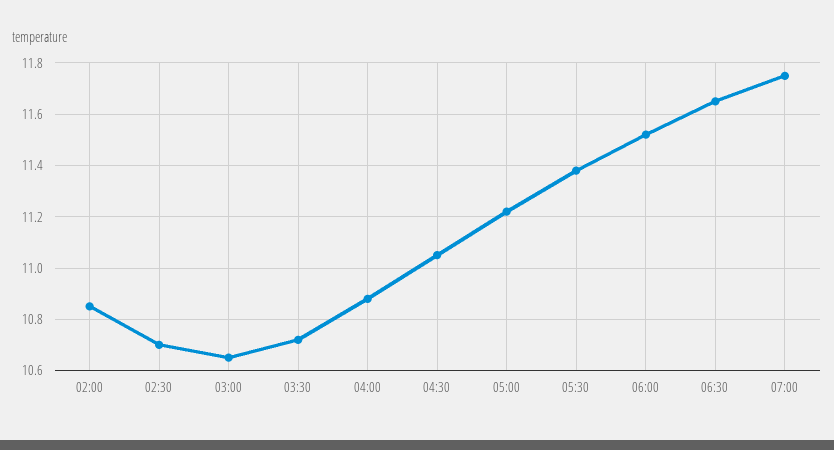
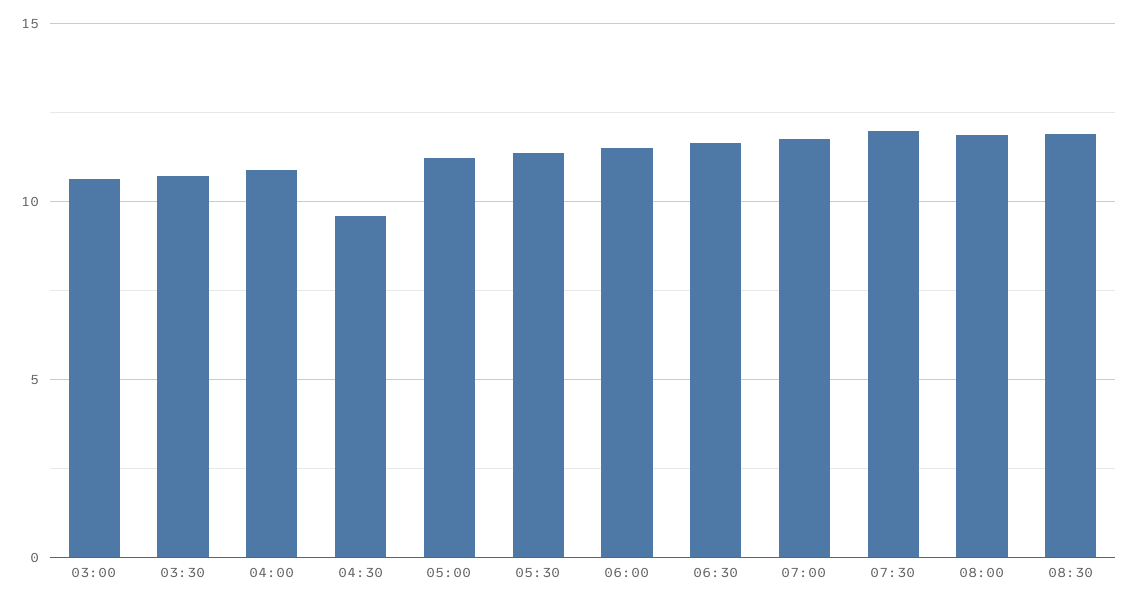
02:00: 10.85 -> none
02:30: 10.7 -> none
04:30: 11.05 -> 9.5
07:30: none -> 12
08:00: none -> 12
08:30: none -> 12

